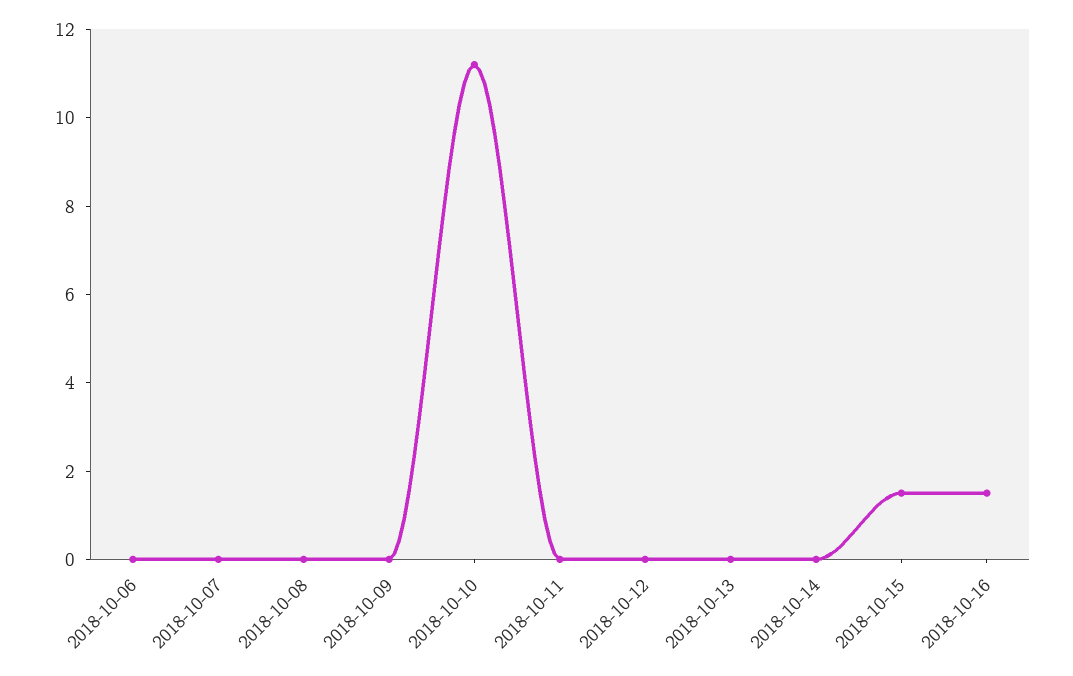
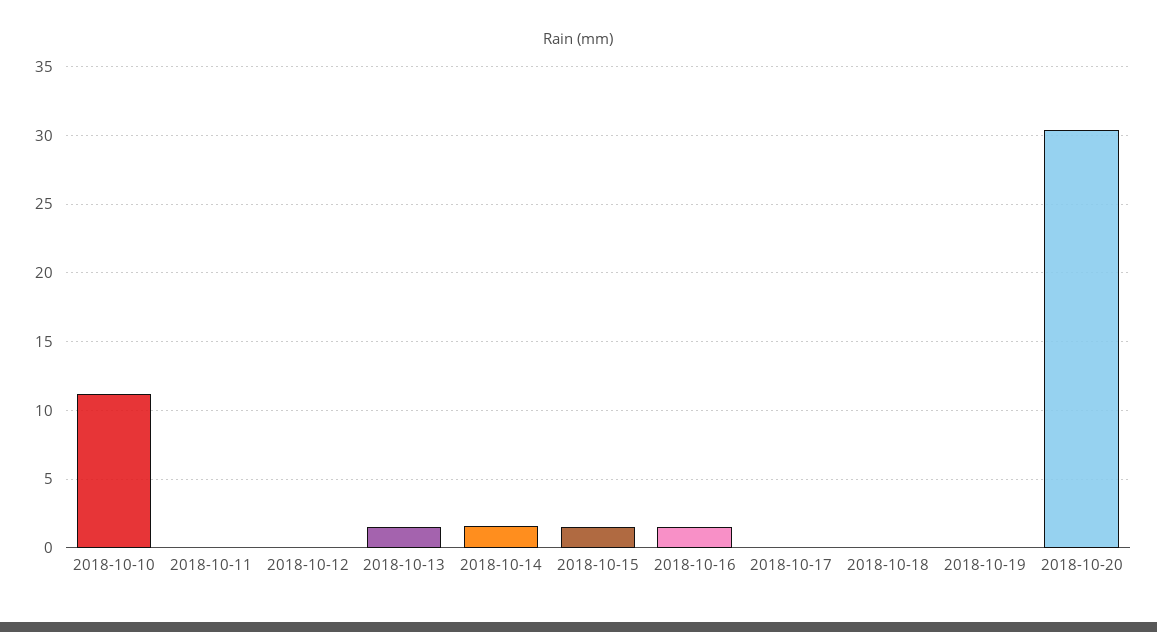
2018-10-06: 0 -> none
2018-10-07: 0 -> none
2018-10-08: 0 -> none
2018-10-09: 0 -> none
2018-10-13: 0 -> 1.5
2018-10-14: 0 -> 1.5
2018-10-17: none -> 0
2018-10-18: none -> 0
2018-10-19: none -> 0
2018-10-20: none -> 30.5

